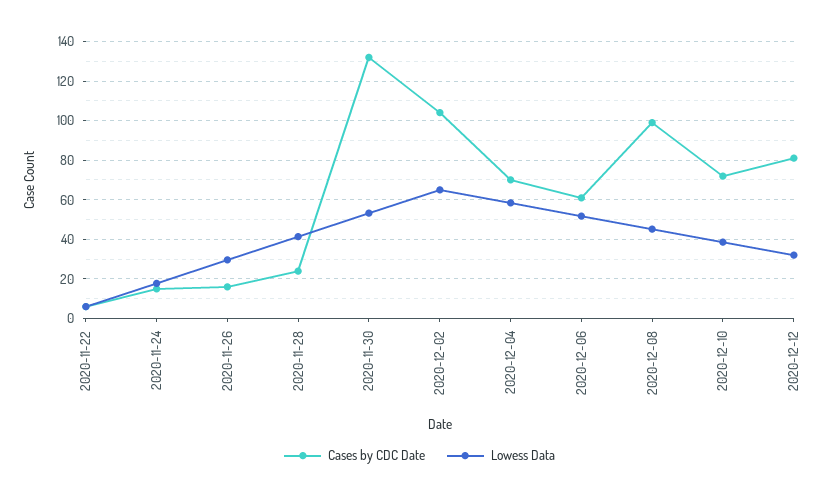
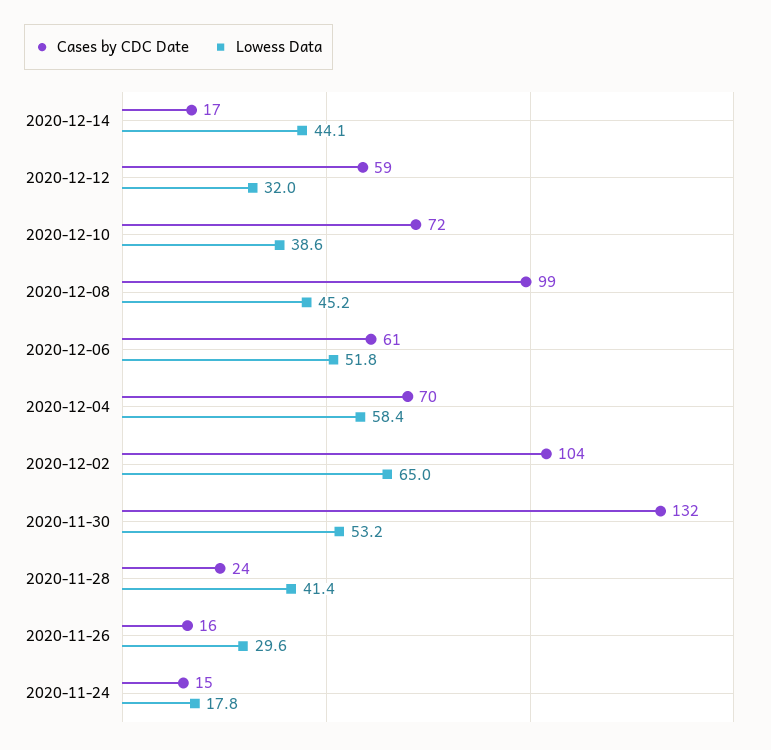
Cases by CDC Date, 2020-11-22: 5 -> none
Lowess Data, 2020-11-22: 5 -> none
Cases by CDC Date, 2020-12-12: 80 -> 59
Cases by CDC Date, 2020-12-14: none -> 17
Lowess Data, 2020-12-14: none -> 44.1

